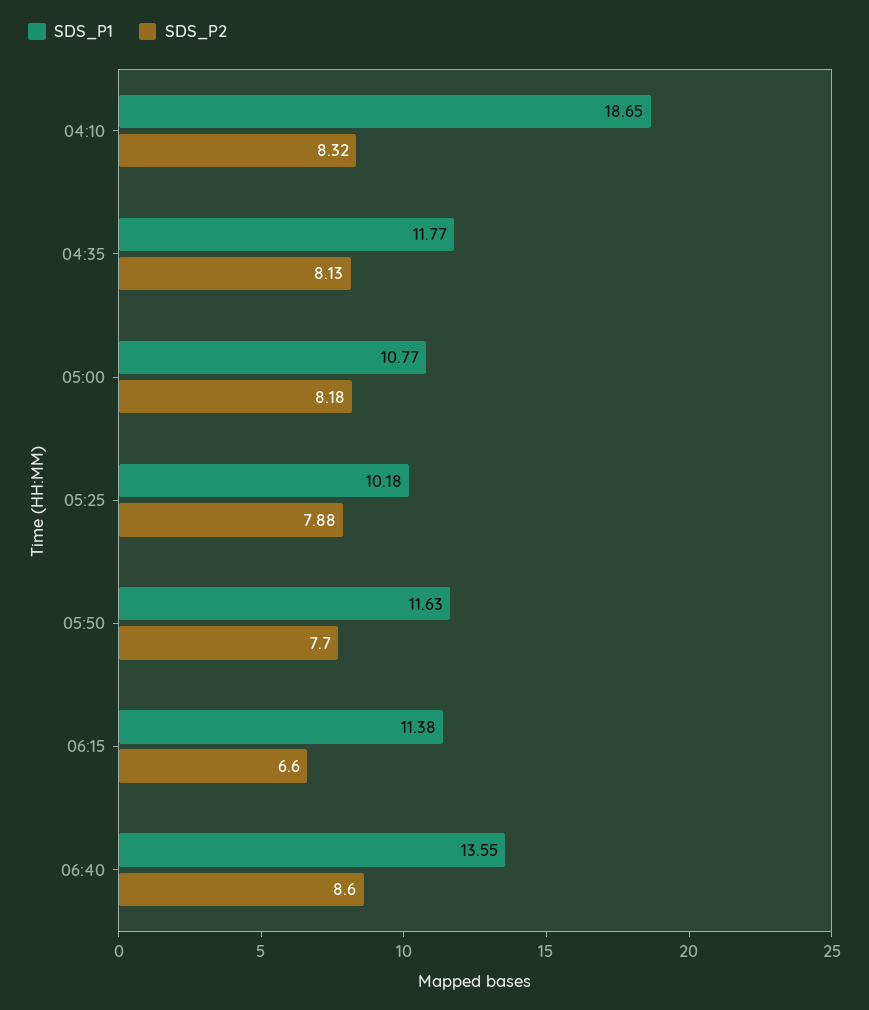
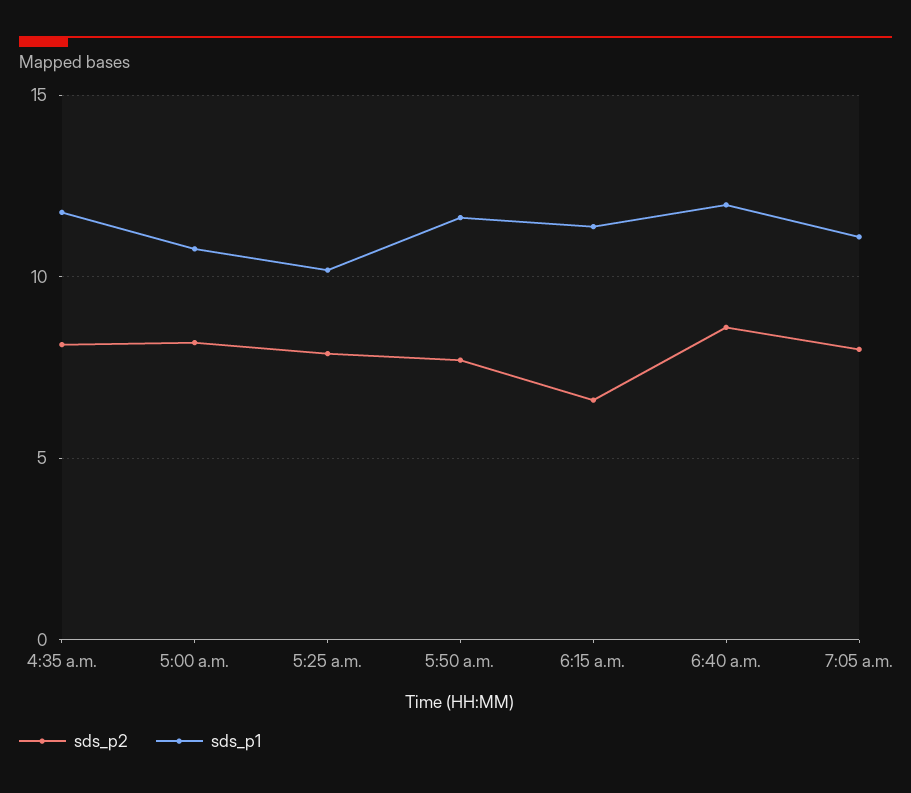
SDS_P1, 04:10: 18.65 -> none
SDS_P2, 04:10: 8.32 -> none
SDS_P1, 06:40: 13.55 -> 12
SDS_P2, 7:05 a.m.: none -> 8
SDS_P1, 7:05 a.m.: none -> 11

